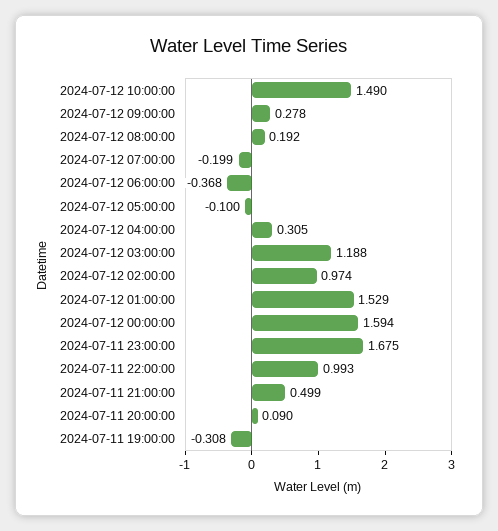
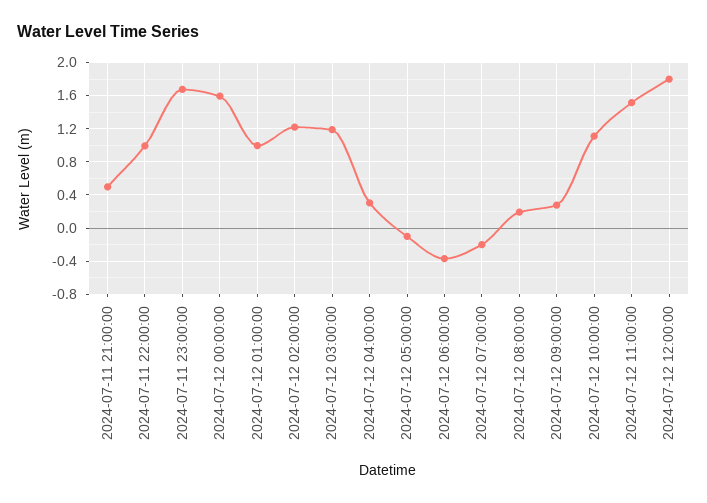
2024-07-12 10:00:00: 1.49 -> 1.1
2024-07-12 02:00:00: 0.974 -> 1.2
2024-07-12 01:00:00: 1.529 -> 1
2024-07-11 20:00:00: 0.09 -> none
2024-07-11 19:00:00: -0.308 -> none
2024-07-12 11:00:00: none -> 1.5
2024-07-12 12:00:00: none -> 1.8

